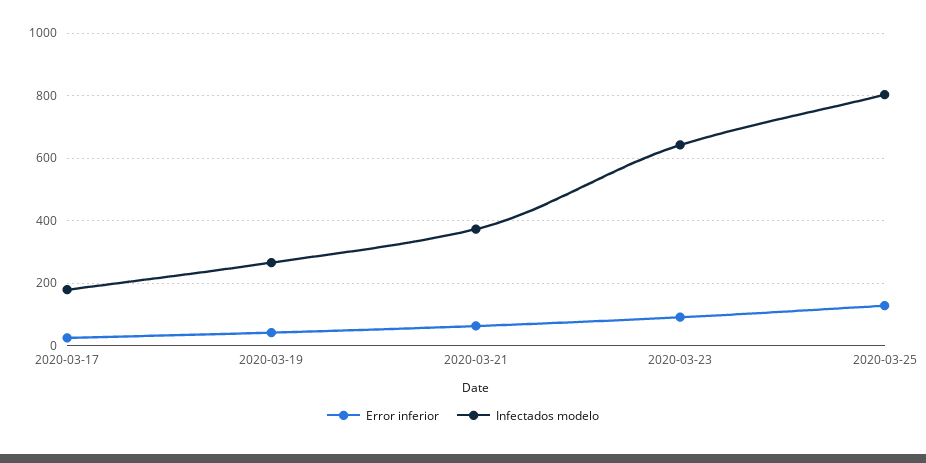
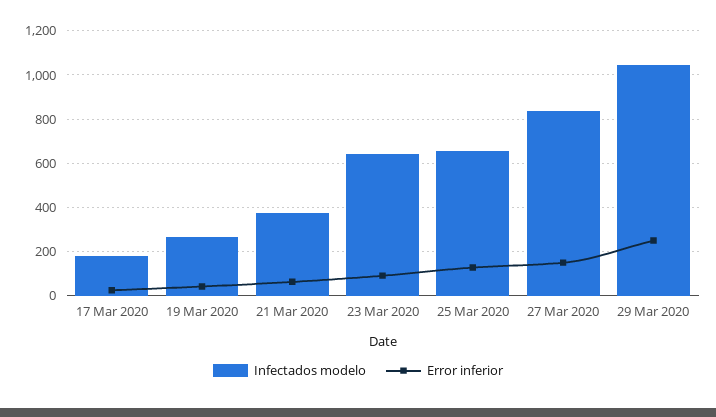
Infectados modelo, 2020-03-25: 800 -> 650
Infectados modelo, 27 Mar 2020: none -> 850
Error inferior, 27 Mar 2020: none -> 150
Infectados modelo, 29 Mar 2020: none -> 1050
Error inferior, 29 Mar 2020: none -> 250

